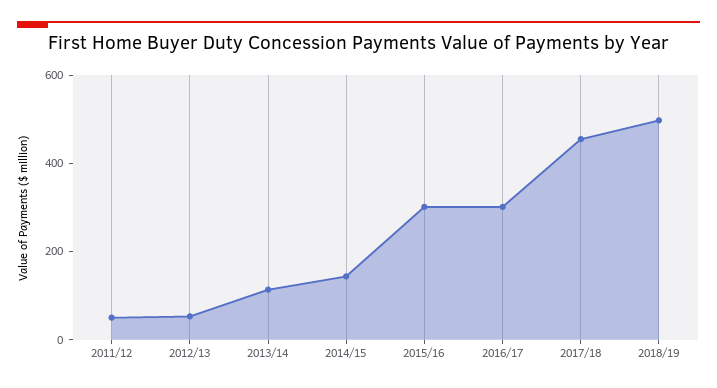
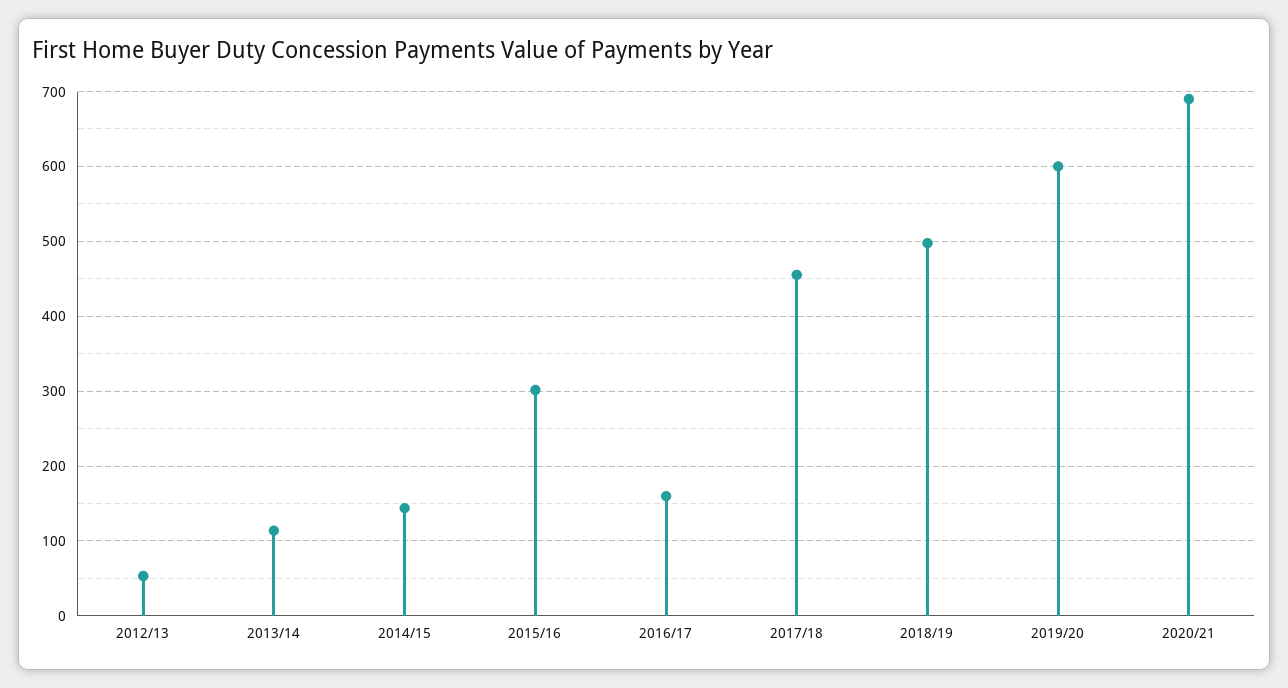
2011/12: 50 -> none
2016/17: 300 -> 160
2019/20: none -> 600
2020/21: none -> 690

